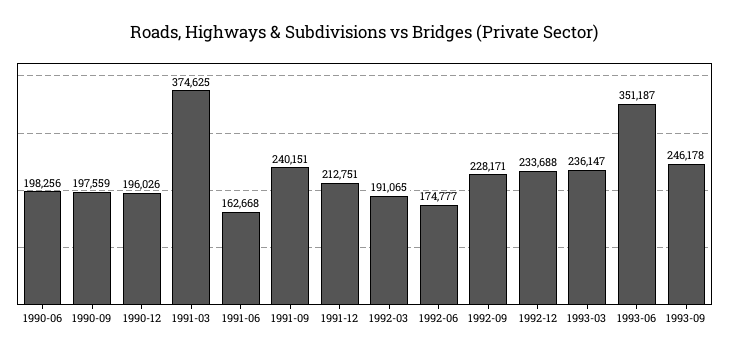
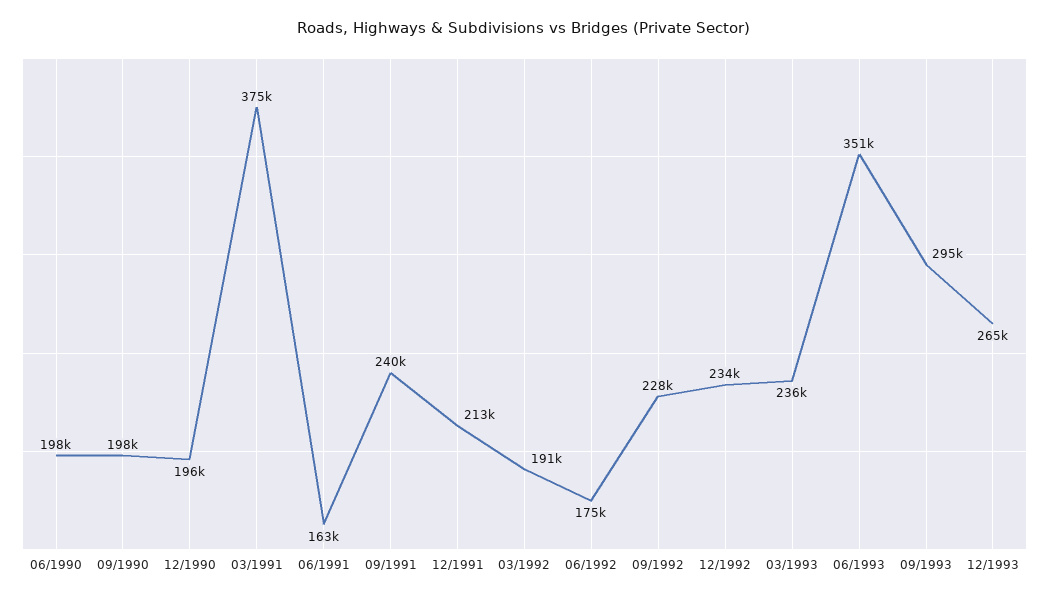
1993-09: 246178 -> 295000
12/1993: none -> 265000

